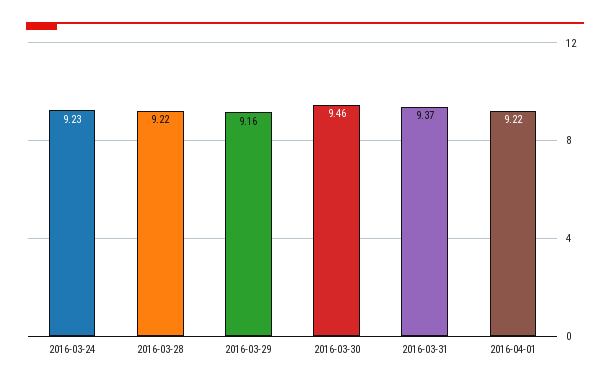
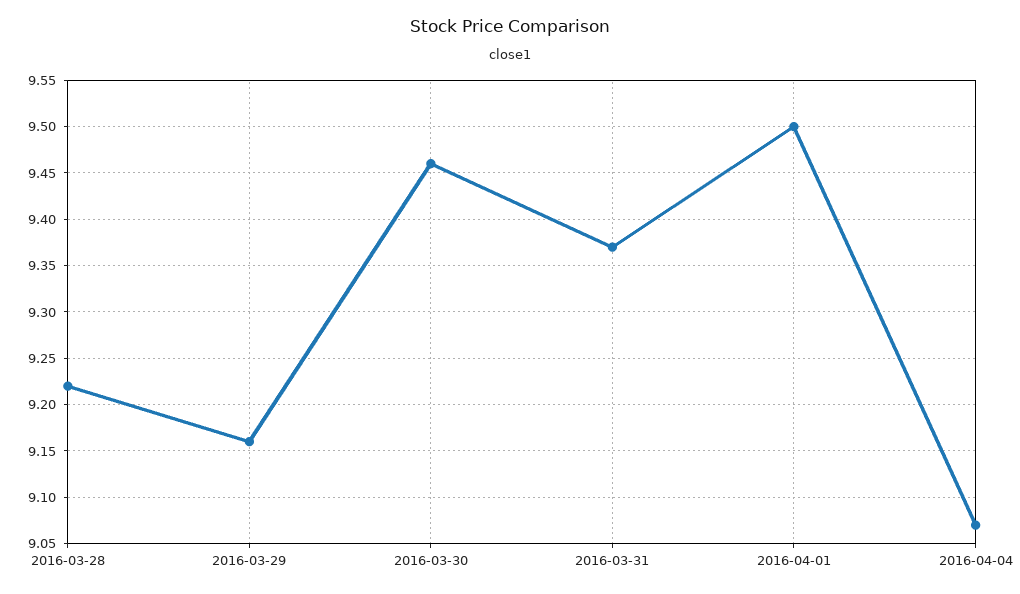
2016-03-24: 9.23 -> none
2016-04-01: 9.22 -> 9.5
2016-04-04: none -> 9.07

